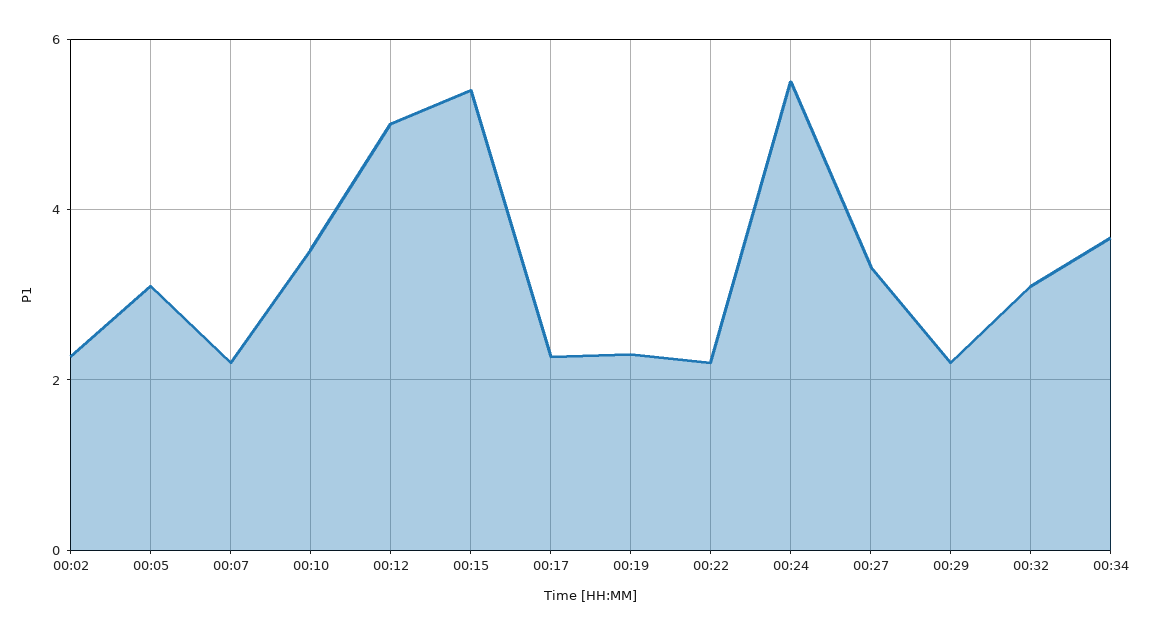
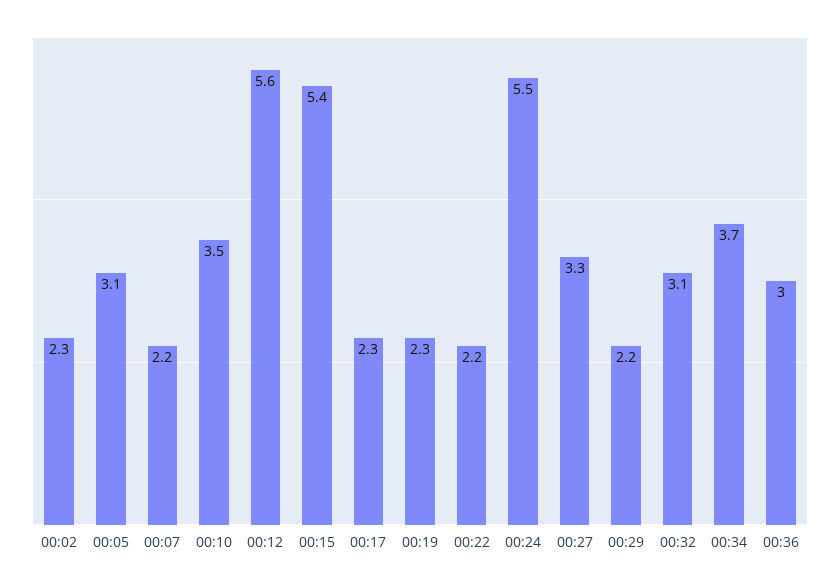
00:12: 5 -> 5.6
00:36: none -> 3

